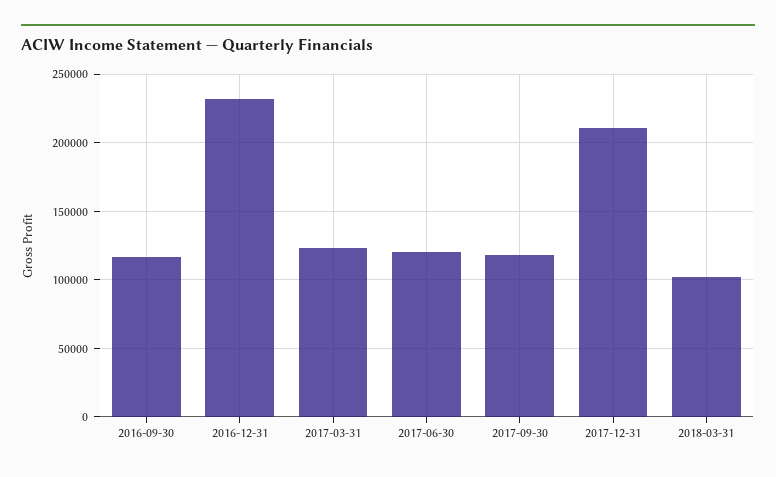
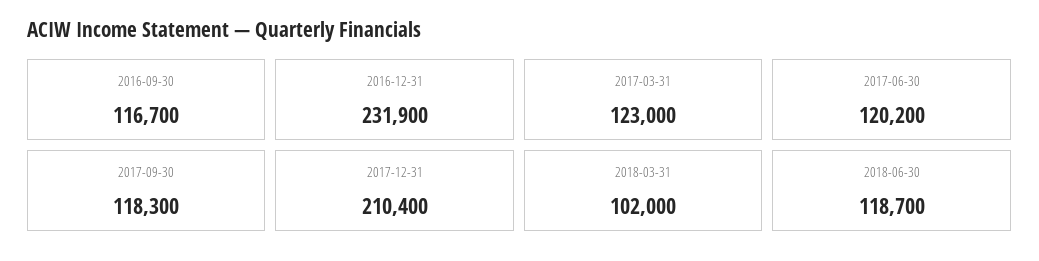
2018-06-30: none -> 118700

